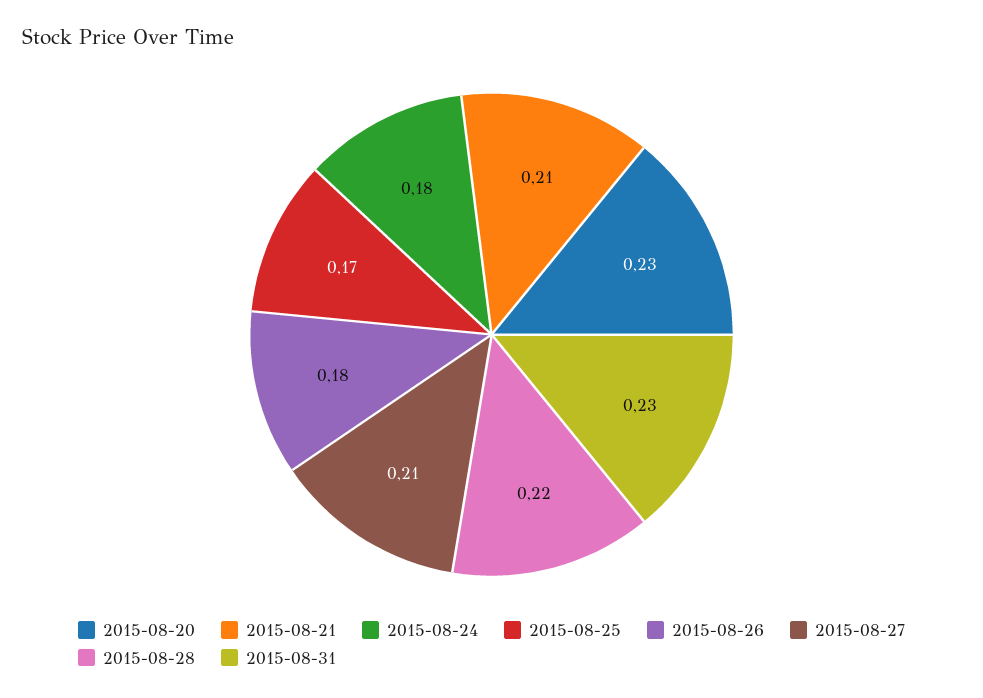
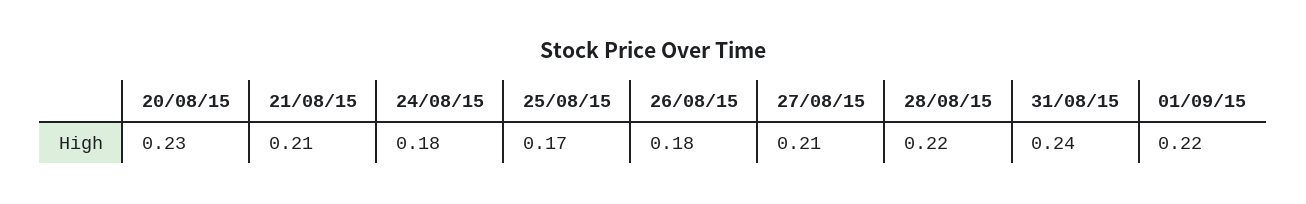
2015-08-31: 0.23 -> 0.24
01/09/15: none -> 0.22

